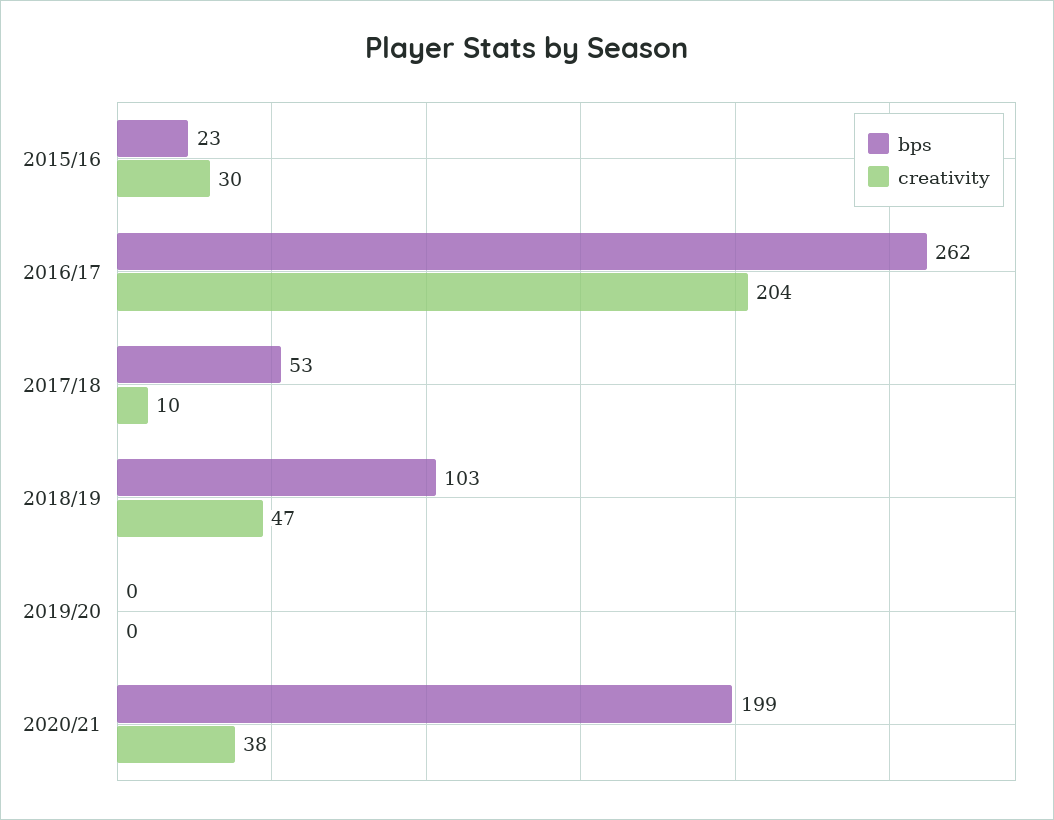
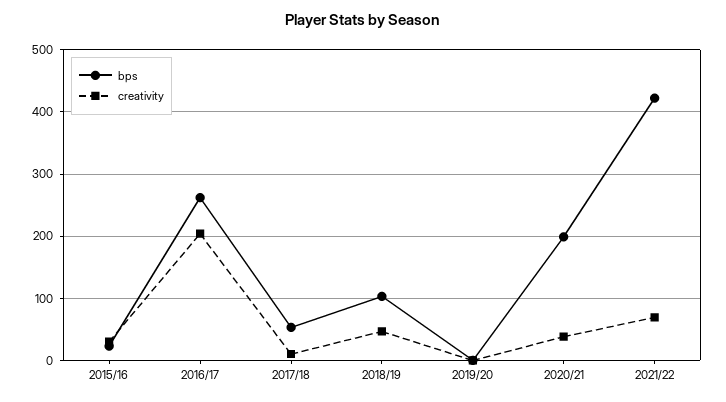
bps, 2021/22: none -> 420
creativity, 2021/22: none -> 70

